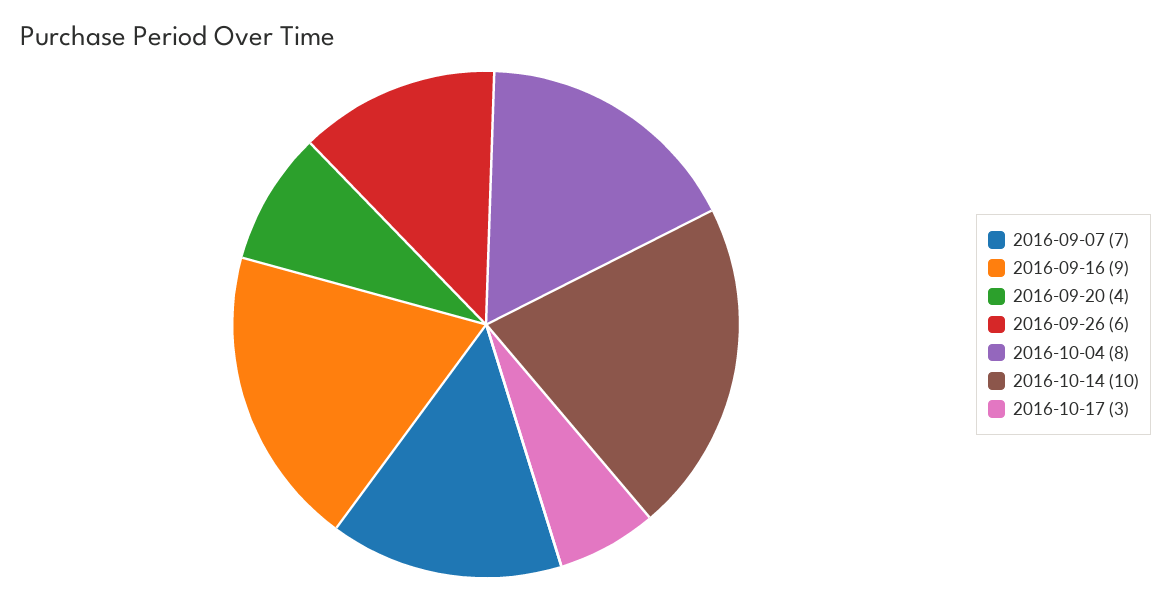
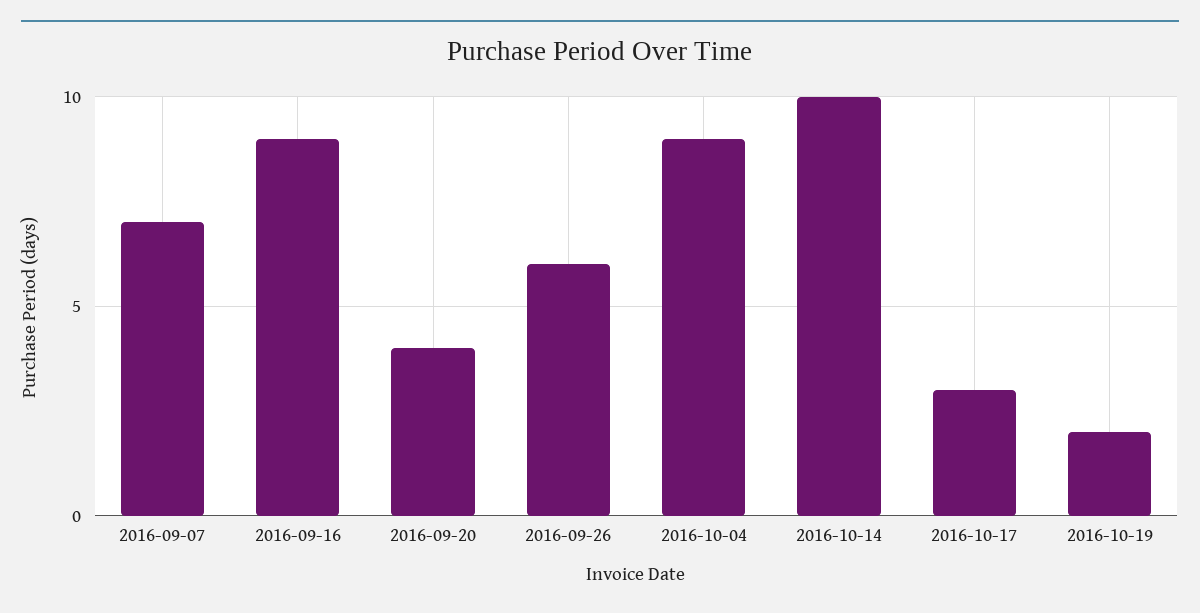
2016-10-04: 8 -> 9
2016-10-19: none -> 2

